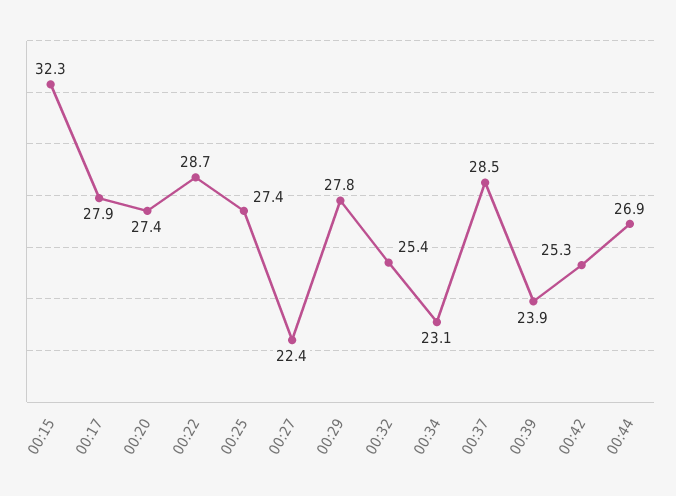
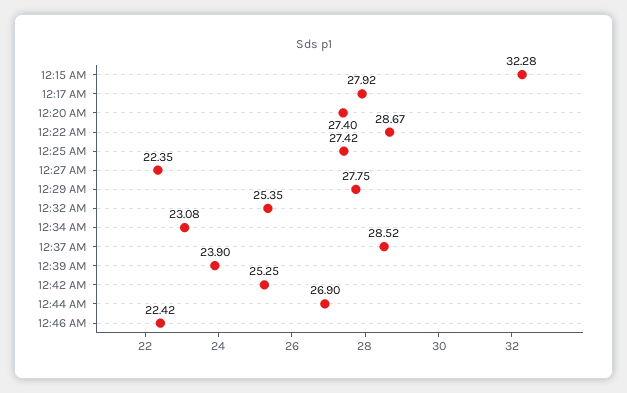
12:46 AM: none -> 22.42

